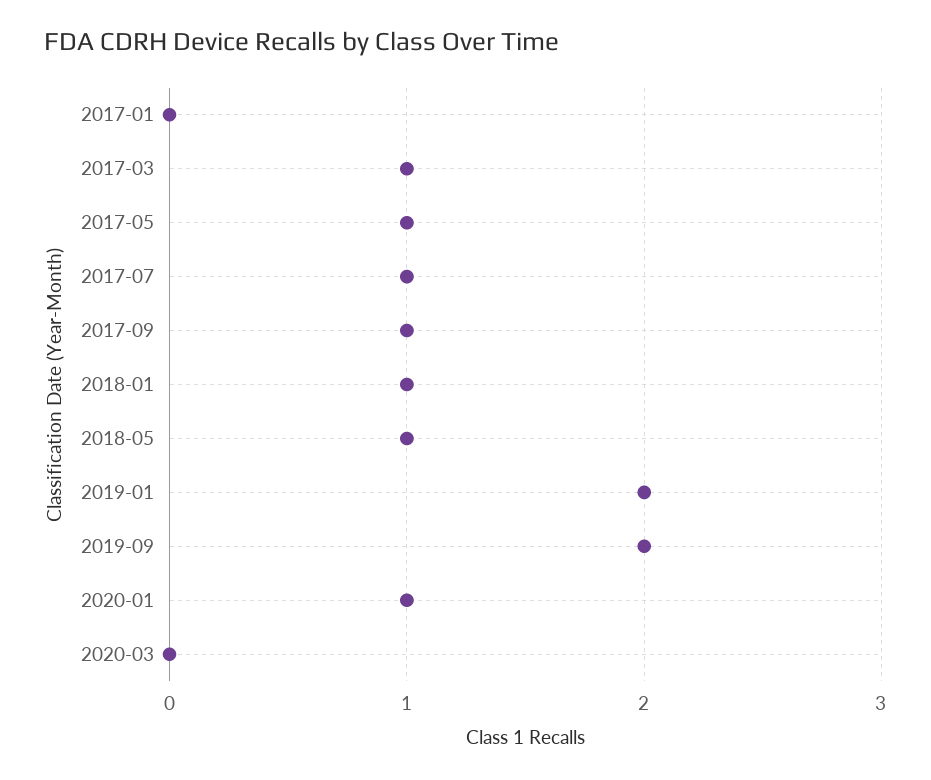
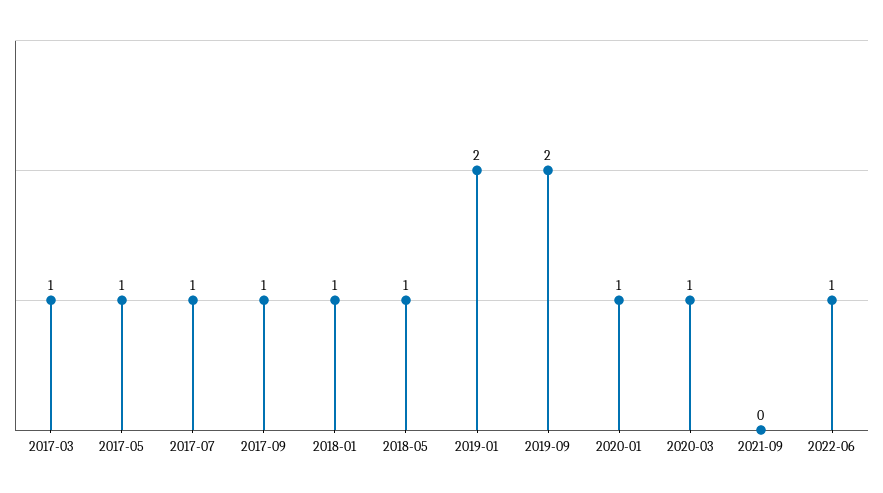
2017-01: 0 -> none
2020-03: 0 -> 1
2021-09: none -> 0
2022-06: none -> 1

